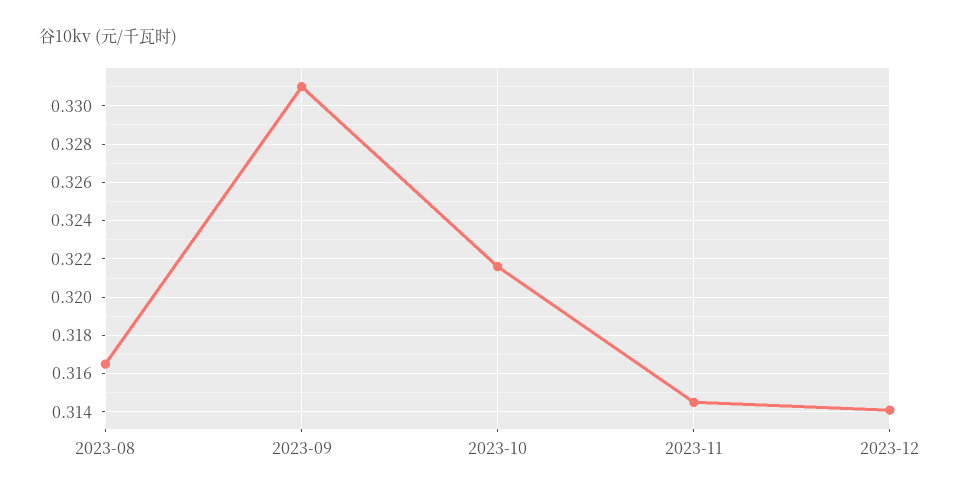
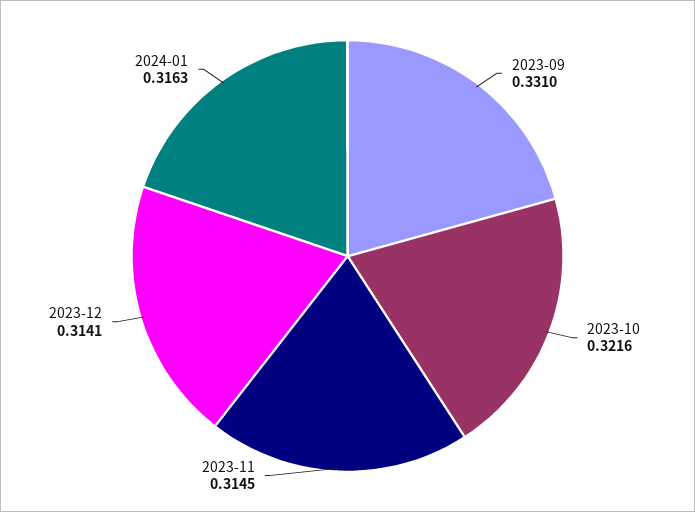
2023-08: 0.3165 -> none
2024-01: none -> 0.3163

